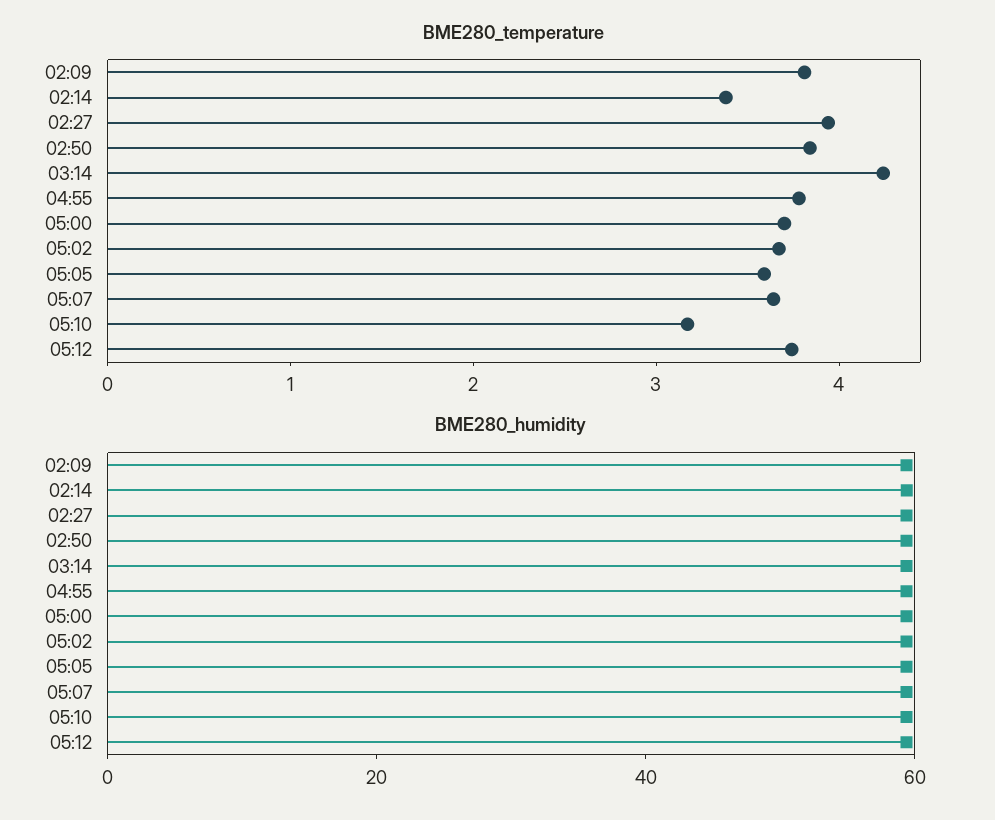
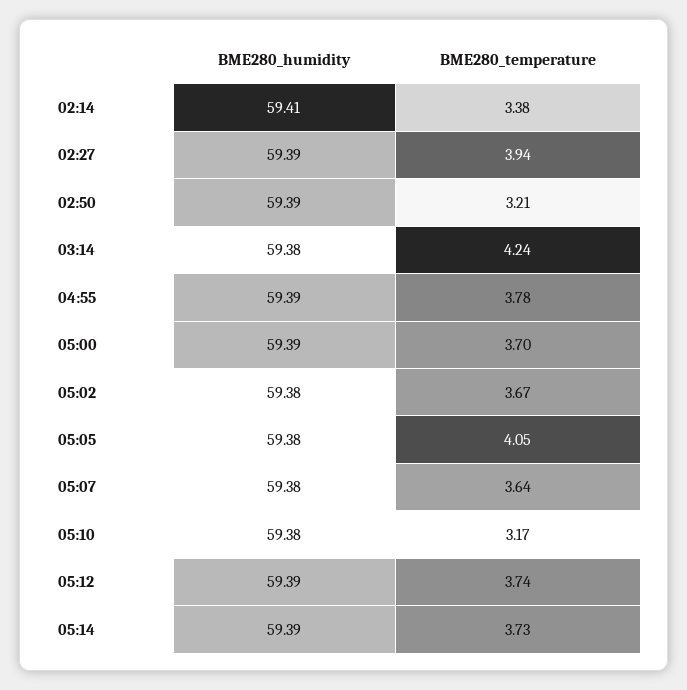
BME280_temperature, 02:09: 3.8 -> none
BME280_temperature, 02:50: 3.8 -> 3.21
BME280_temperature, 05:05: 3.6 -> 4.05
BME280_humidity, 02:09: 60 -> none
BME280_humidity, 05:14: none -> 59.39
BME280_temperature, 05:14: none -> 3.73

